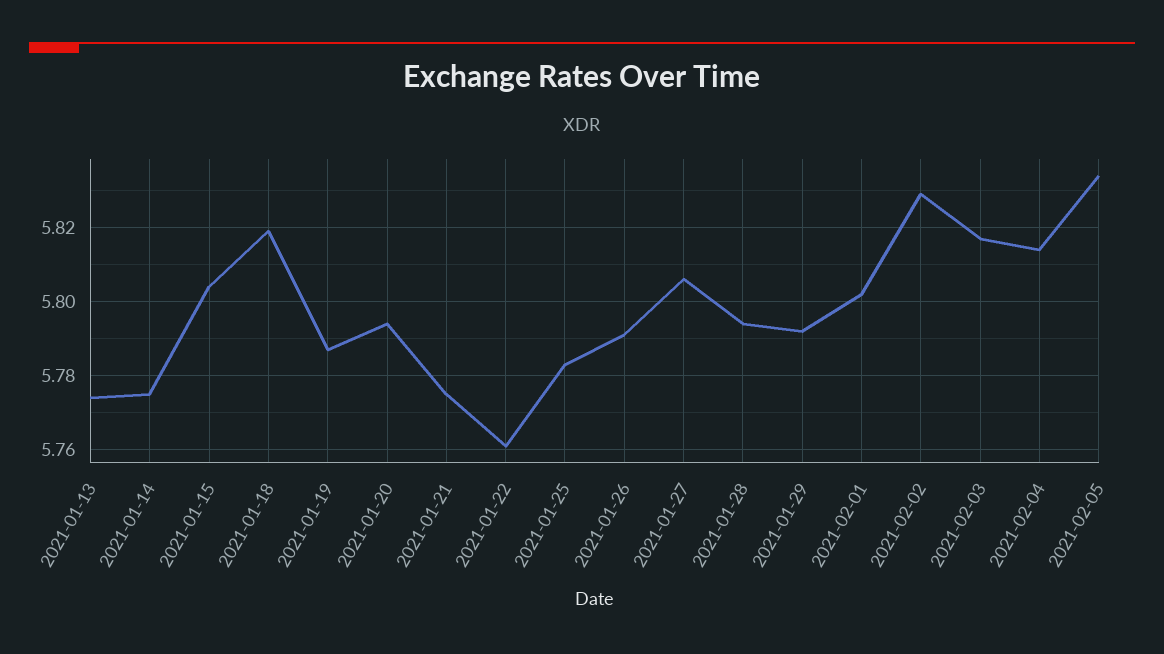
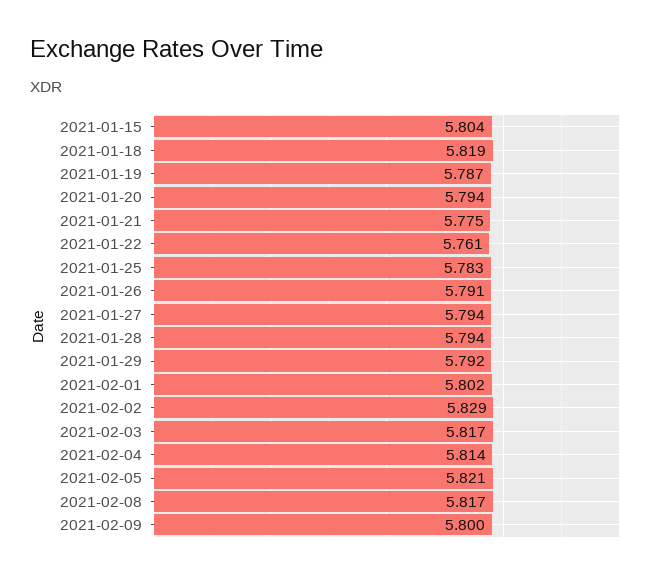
2021-01-13: 5.775 -> none
2021-01-14: 5.775 -> none
2021-01-27: 5.805 -> 5.794
2021-02-05: 5.835 -> 5.821
2021-02-08: none -> 5.817
2021-02-09: none -> 5.8

